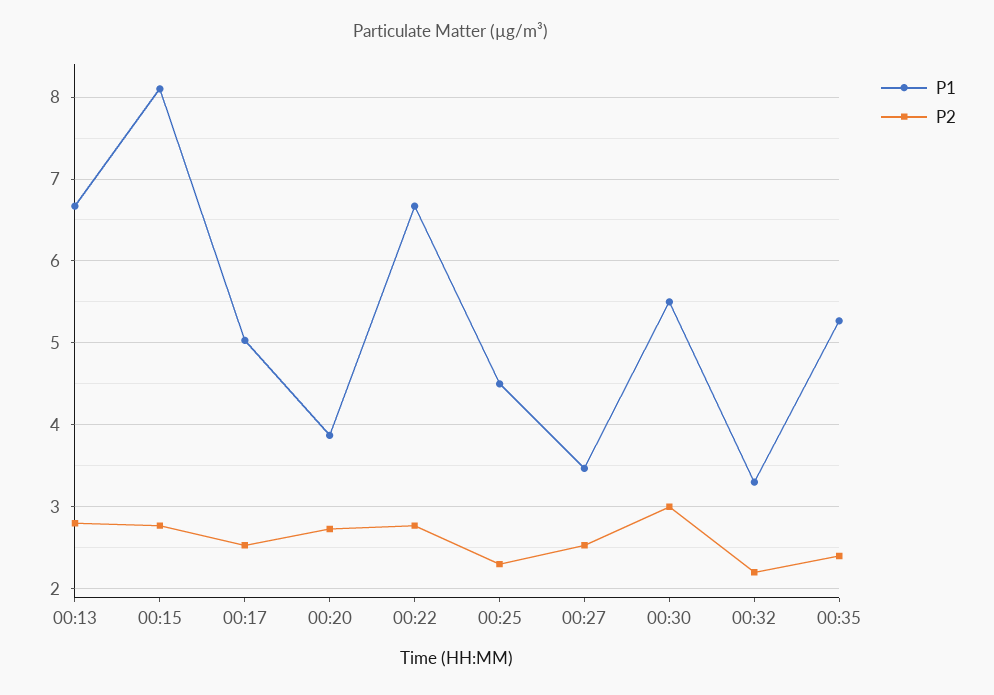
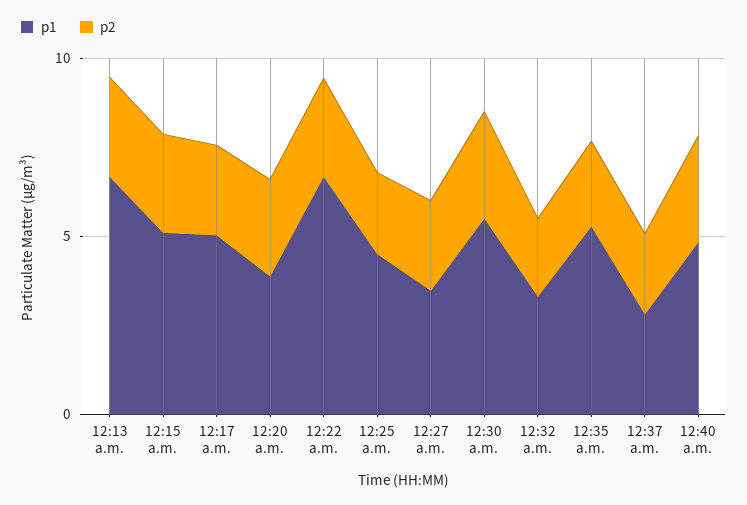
P1, 00:15: 8.1 -> 5
P1, 12:37 a.m.: none -> 3
P2, 12:37 a.m.: none -> 2
P1, 12:40 a.m.: none -> 5
P2, 12:40 a.m.: none -> 3

